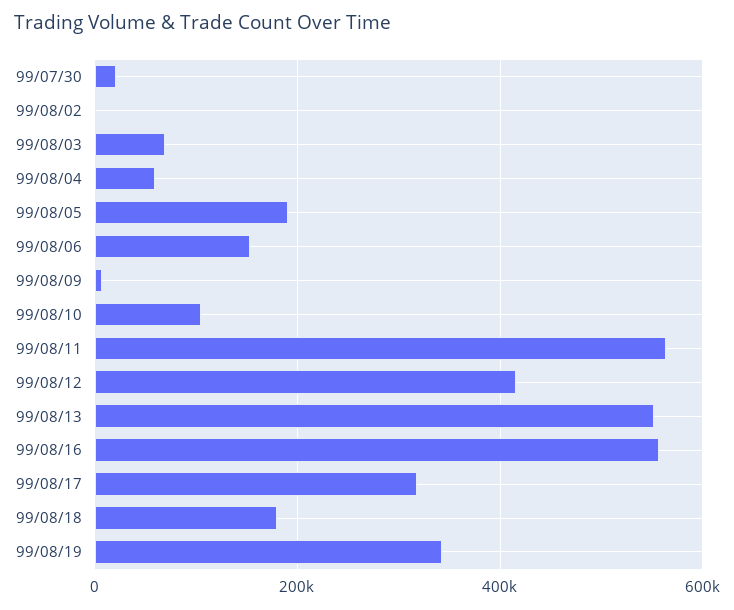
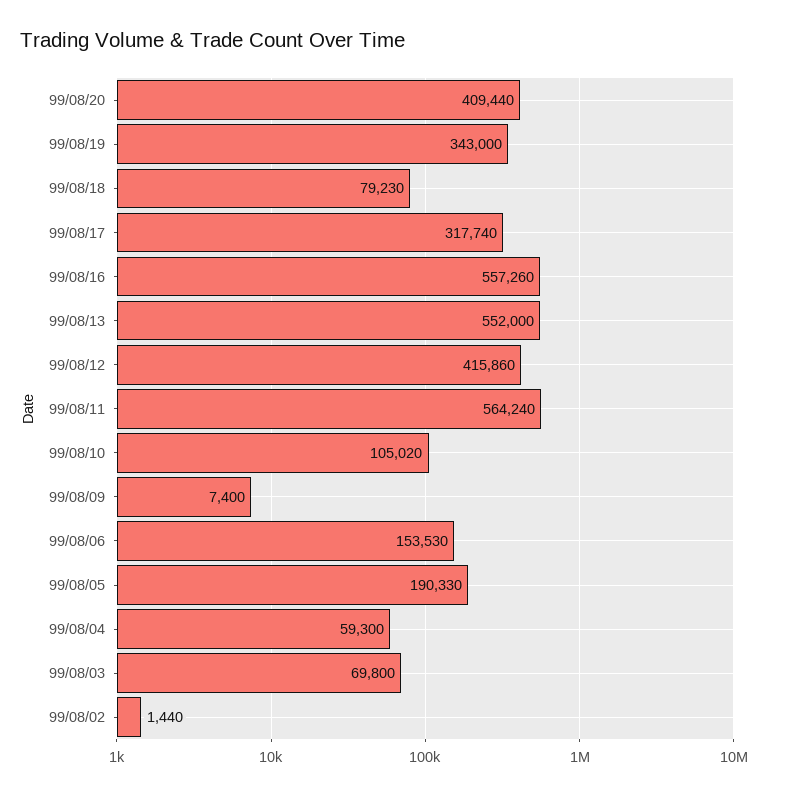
99/07/30: 20000 -> none
99/08/18: 180000 -> 79230
99/08/20: none -> 409440

